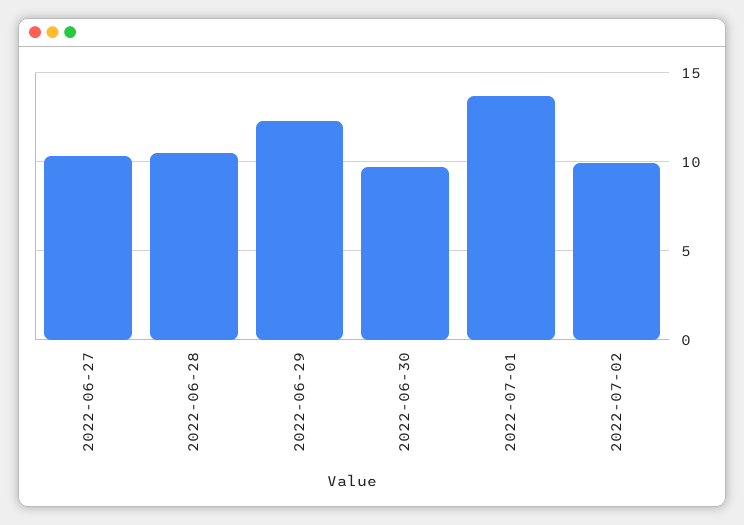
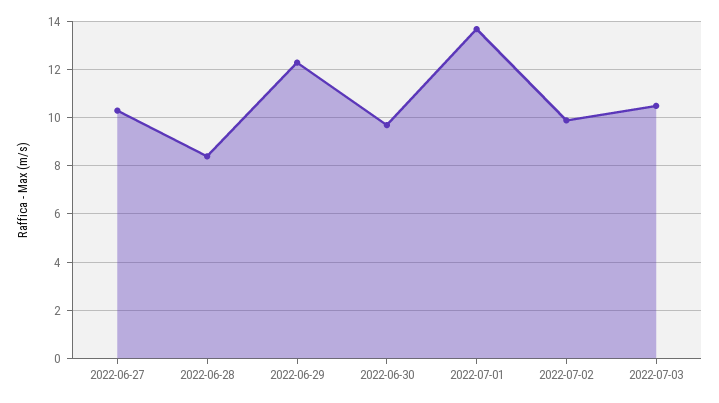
2022-06-28: 10.5 -> 8.5
2022-07-03: none -> 10.5

